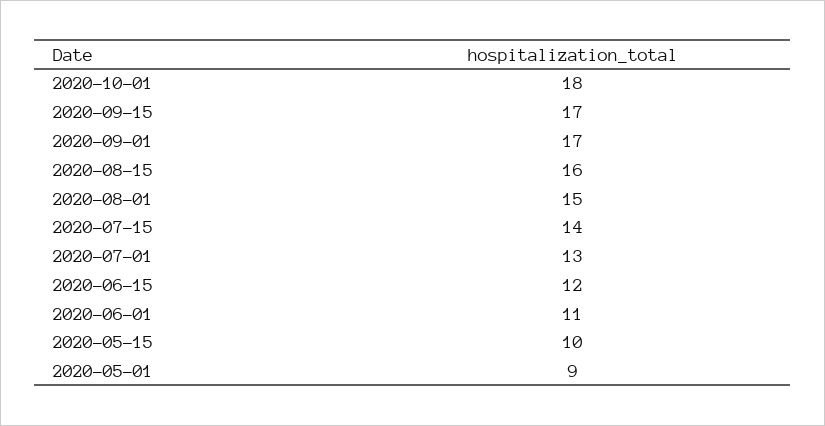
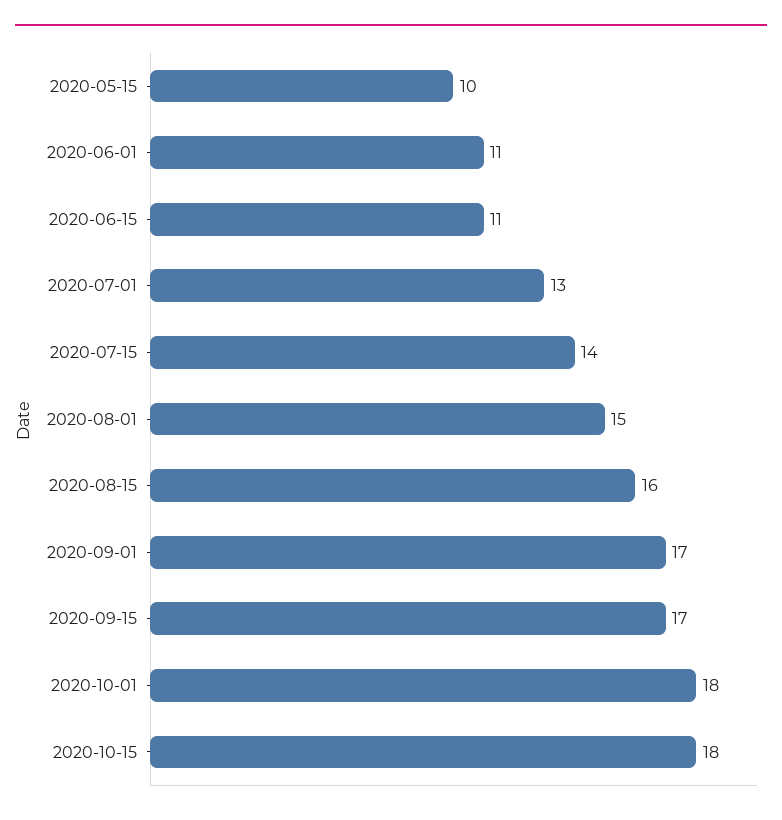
2020-06-15: 12 -> 11
2020-05-01: 9 -> none
2020-10-15: none -> 18

